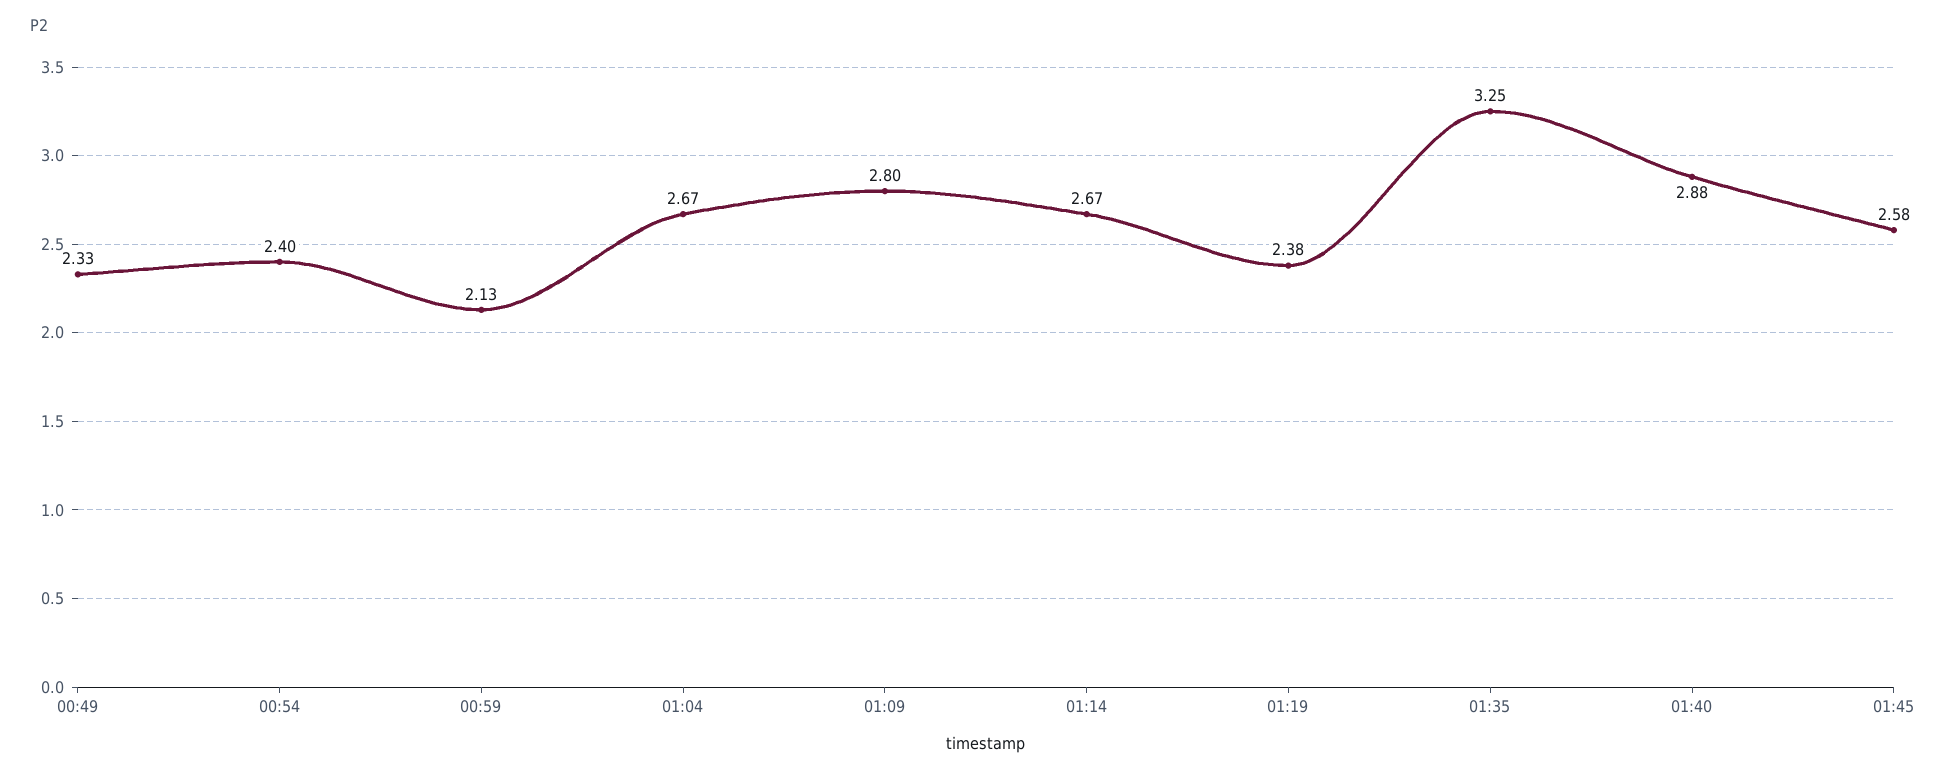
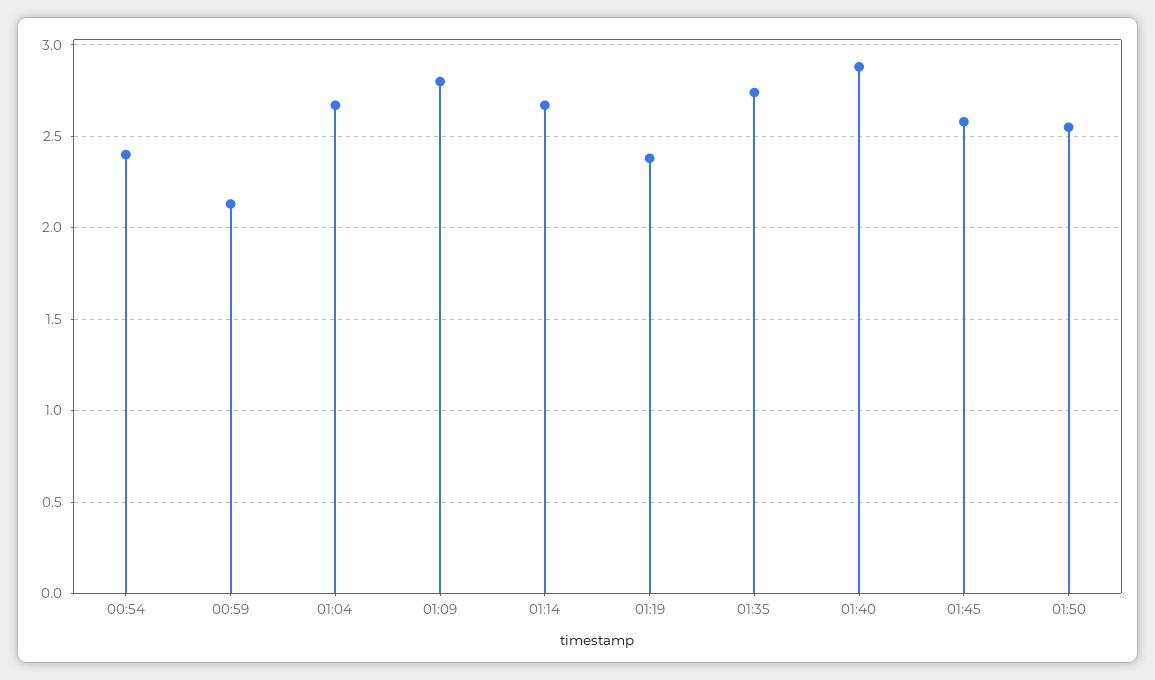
00:49: 2.33 -> none
01:35: 3.25 -> 2.75
01:50: none -> 2.55

